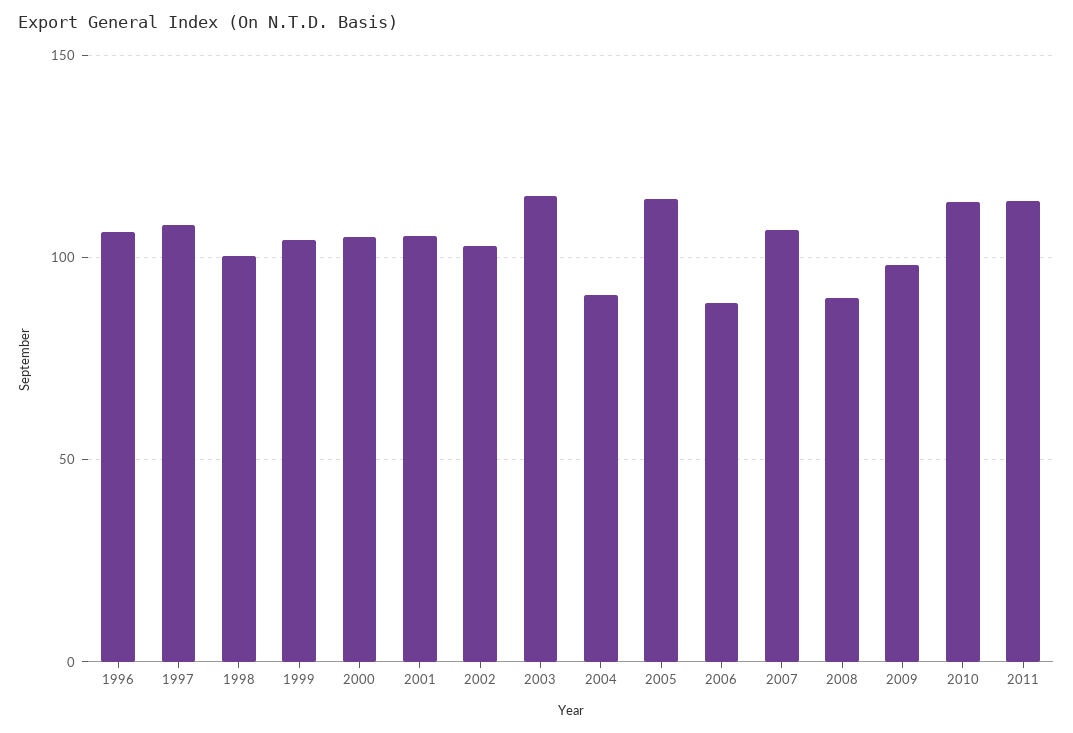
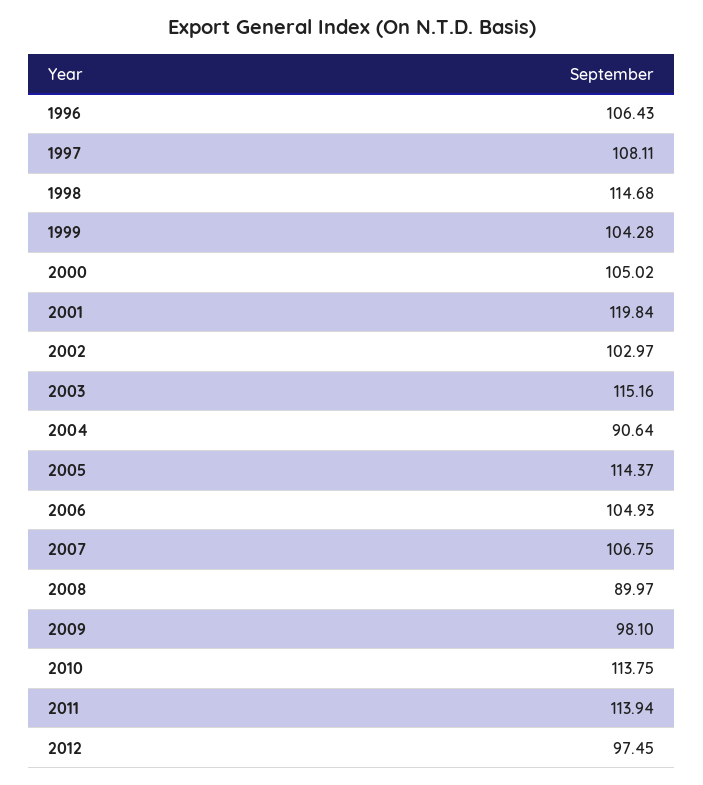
1998: 100 -> 114.68
2001: 105 -> 119.84
2006: 90 -> 104.93
2012: none -> 97.45

